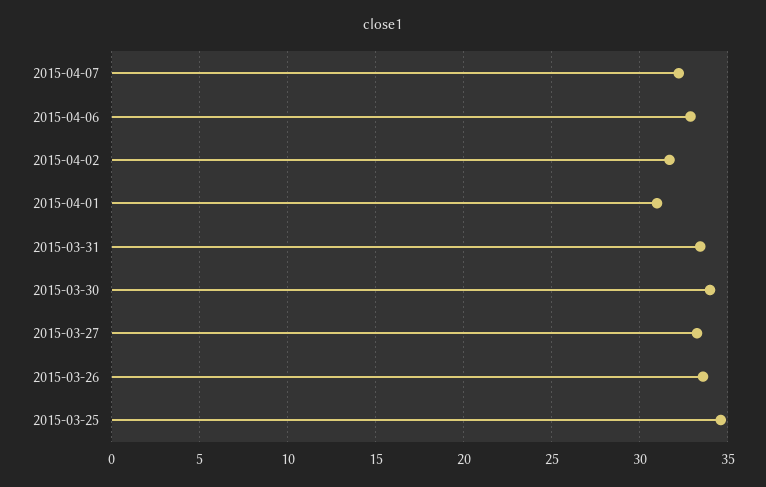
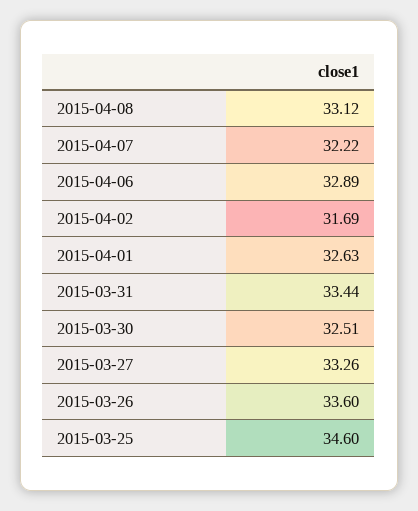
2015-04-01: 31 -> 32.63
2015-03-30: 34 -> 32.51
2015-04-08: none -> 33.12

